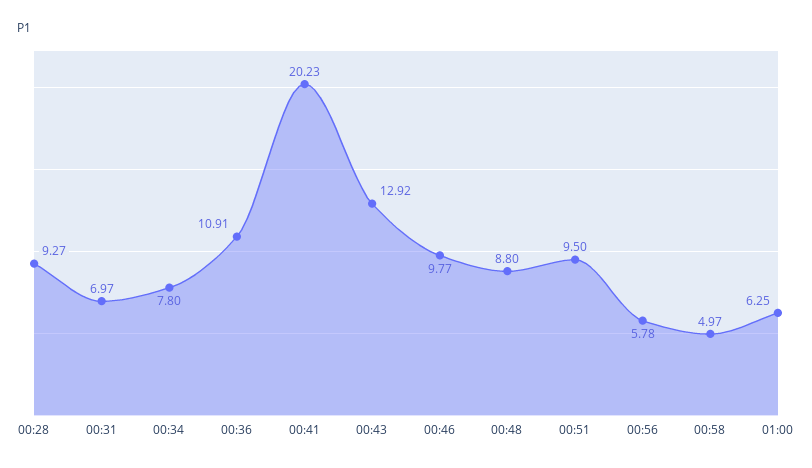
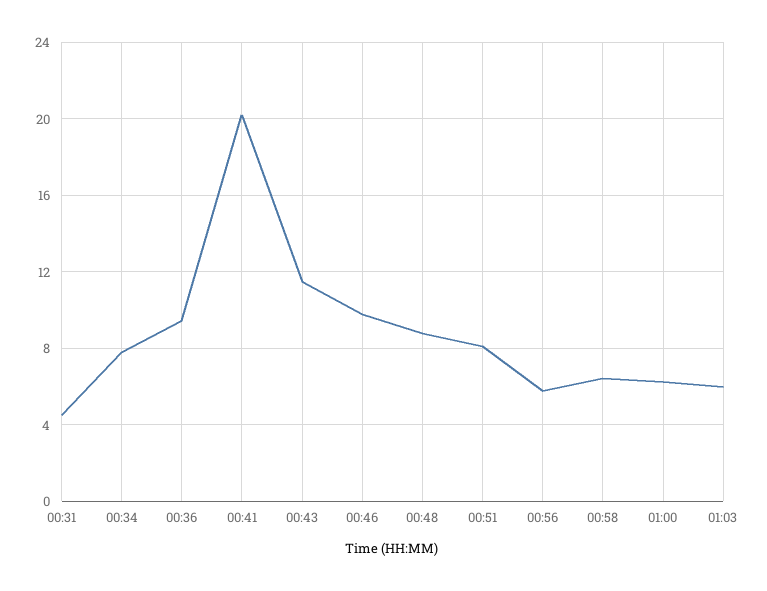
00:28: 9.27 -> none
00:31: 6.97 -> 4.5
00:36: 10.91 -> 9.5
00:43: 12.92 -> 11.5
00:51: 9.5 -> 8
00:58: 4.97 -> 6.5
01:03: none -> 6

